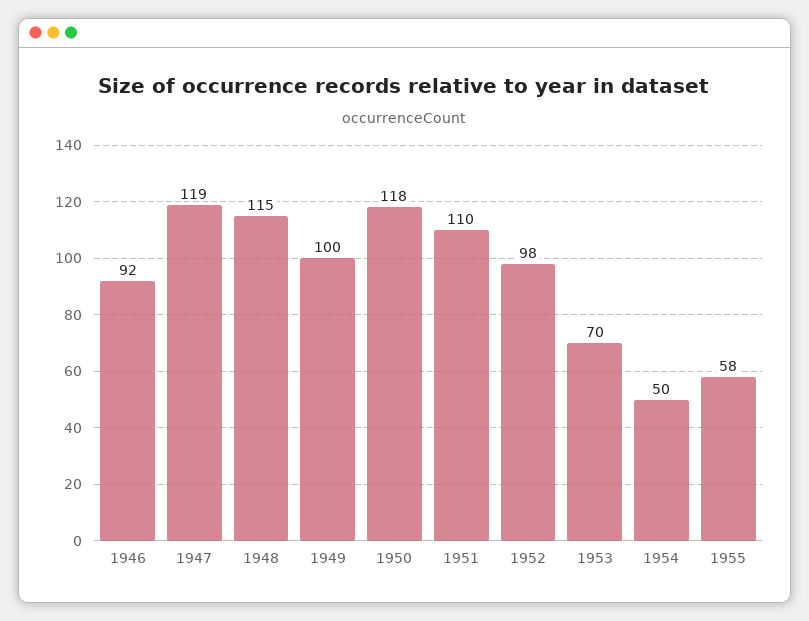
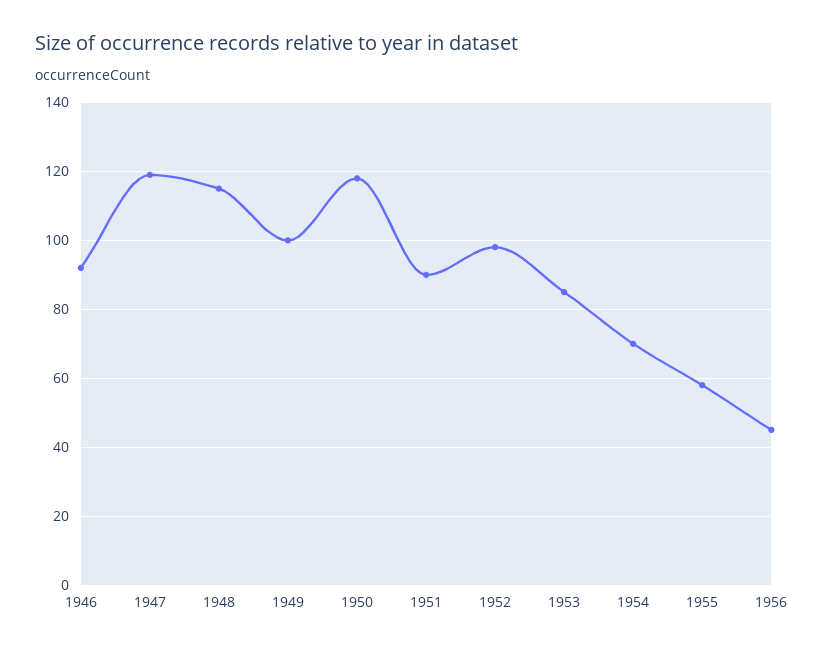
1951: 110 -> 90
1953: 70 -> 85
1954: 50 -> 70
1956: none -> 45

